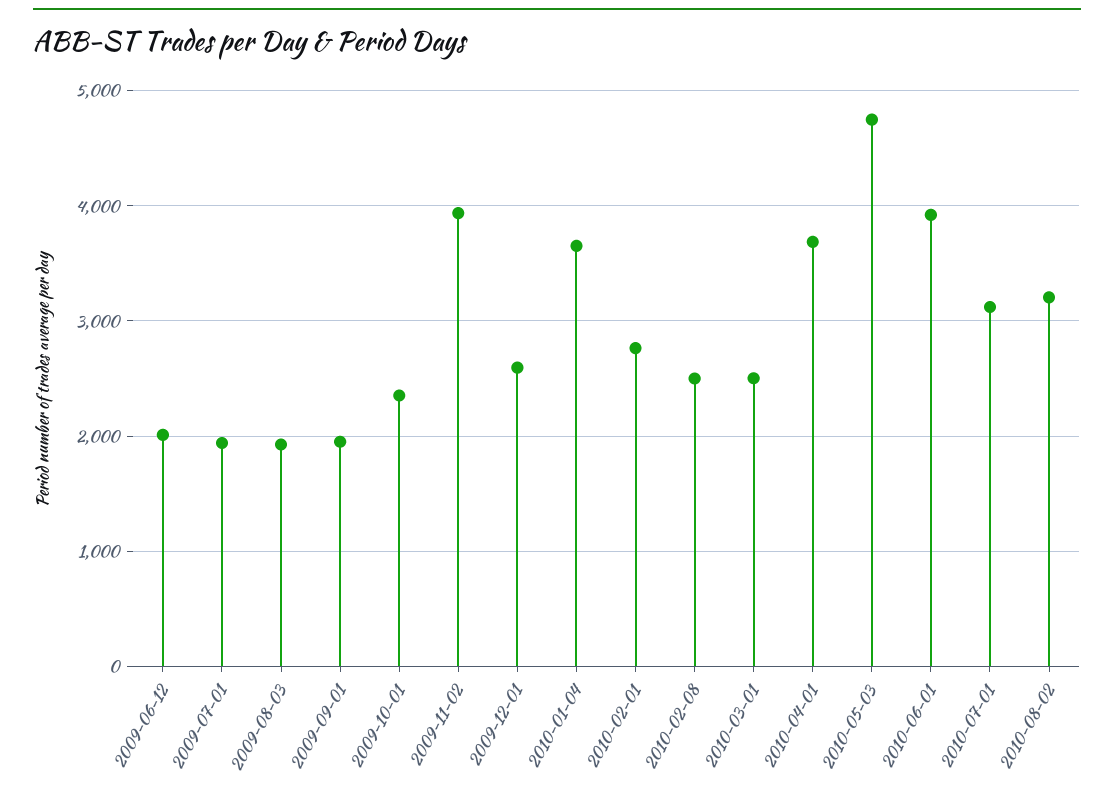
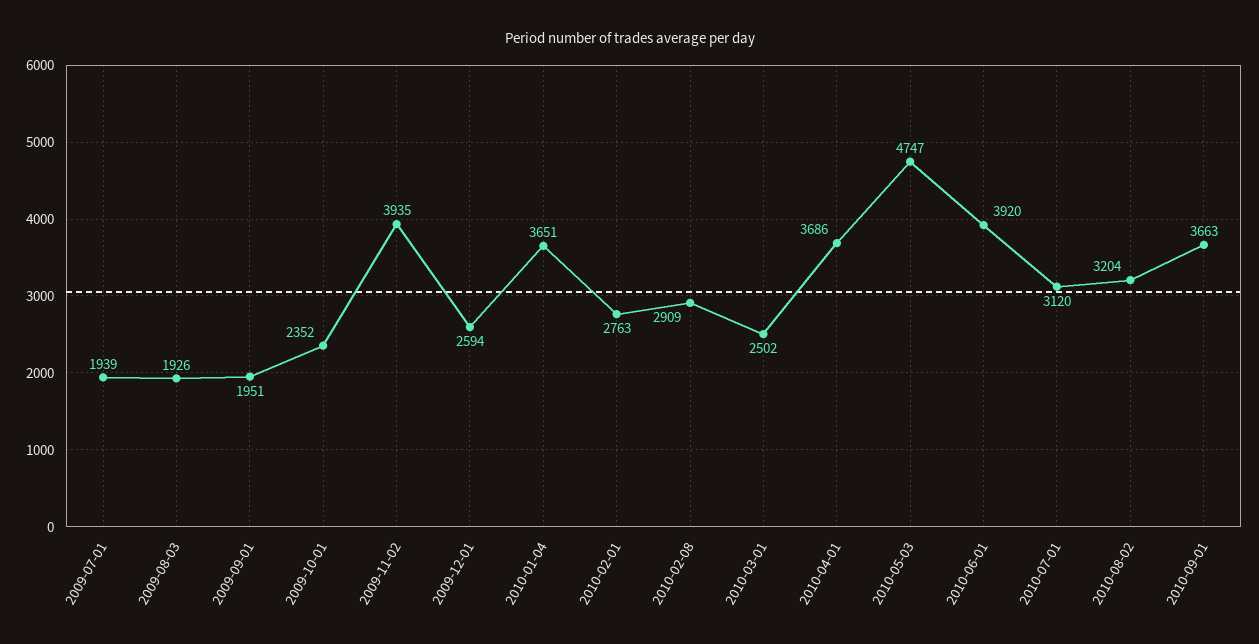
2009-06-12: 2000 -> none
2010-02-08: 2500 -> 2909
2010-09-01: none -> 3663

